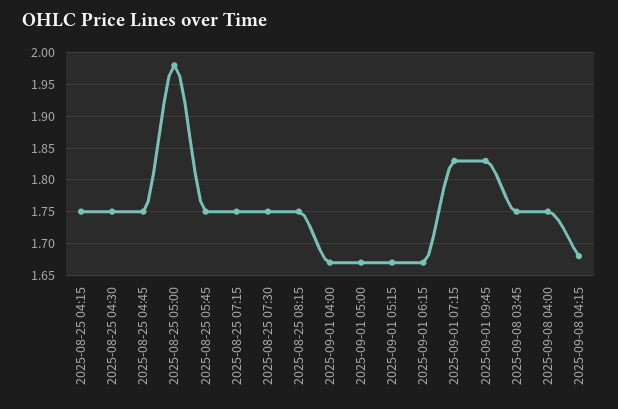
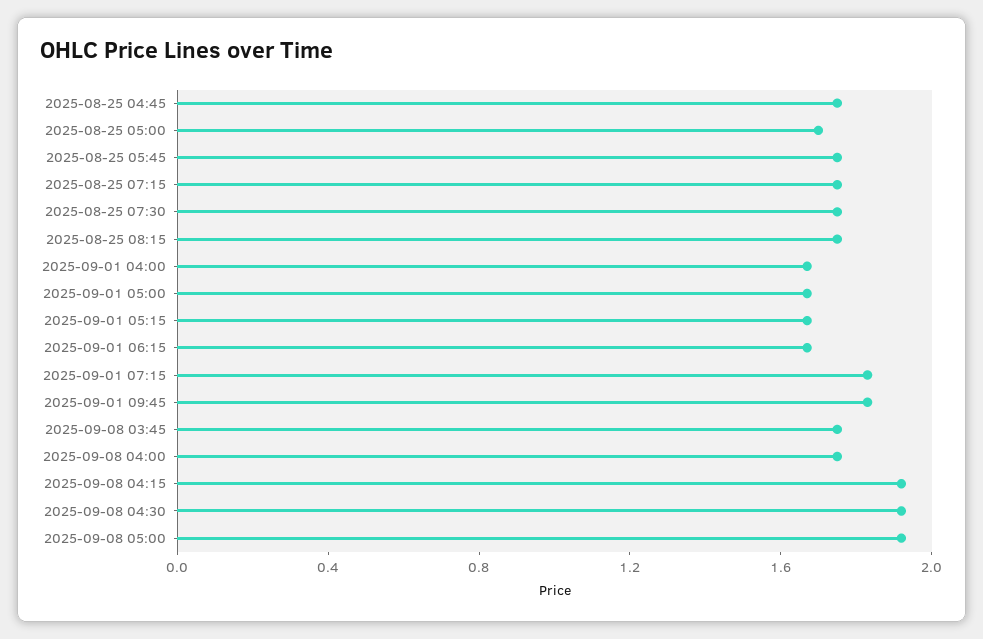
2025-08-25 04:15: 1.75 -> none
2025-08-25 04:30: 1.75 -> none
2025-08-25 05:00: 1.98 -> 1.7
2025-09-08 04:15: 1.68 -> 1.9
2025-09-08 04:30: none -> 1.9
2025-09-08 05:00: none -> 1.9

